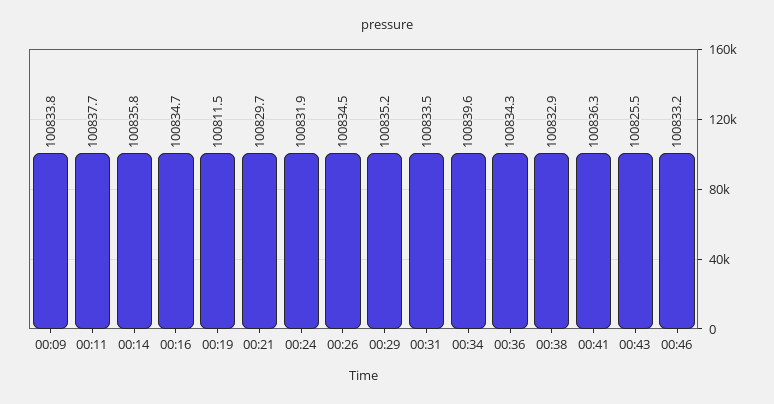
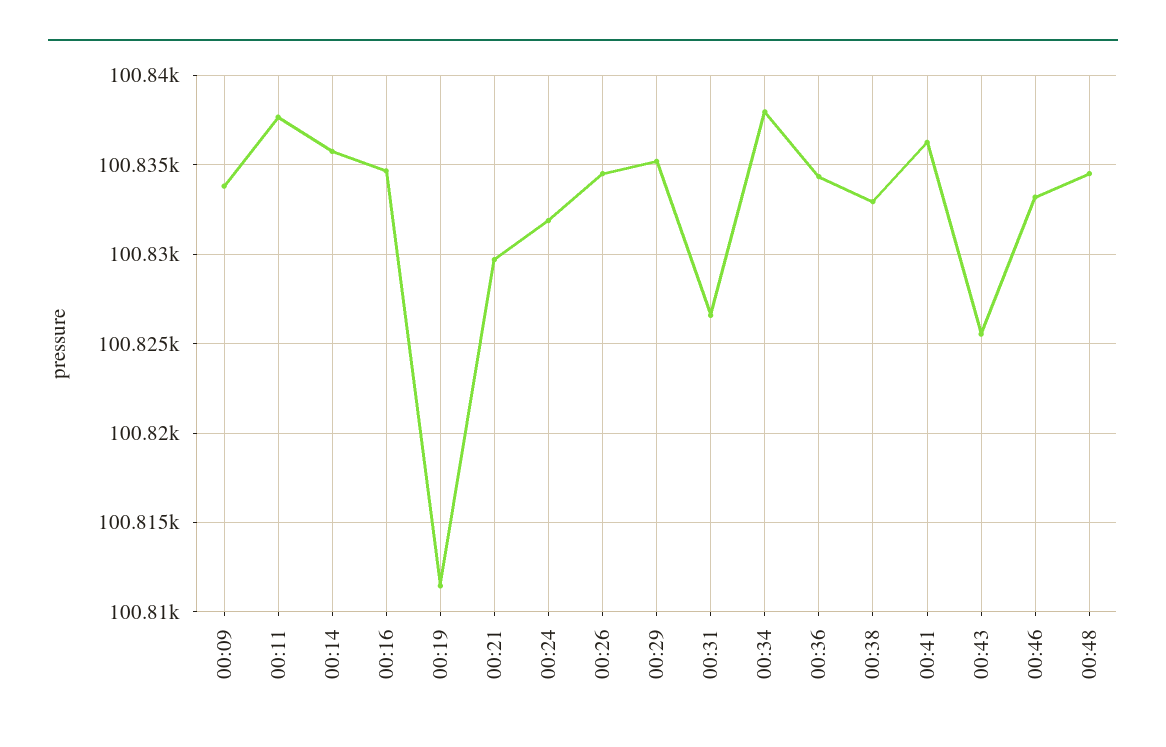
00:31: 100833.5 -> 100826.5
00:34: 100839.6 -> 100838
00:48: none -> 100834.5

